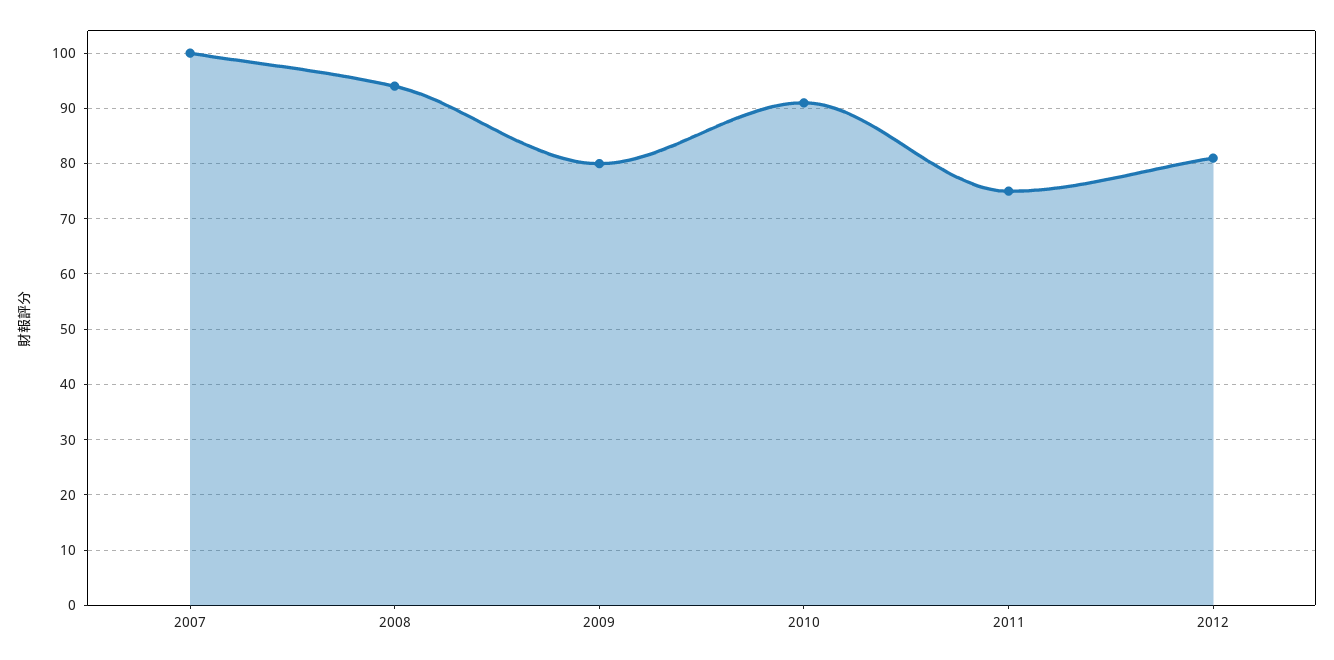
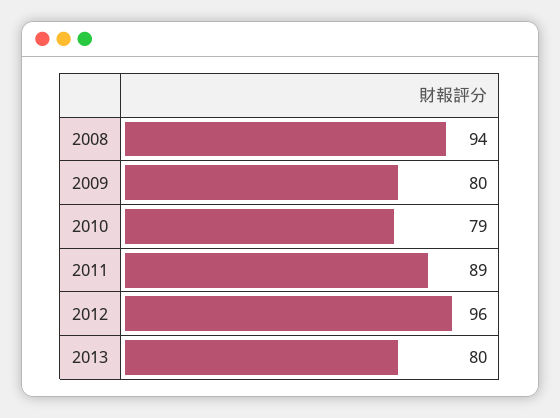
2007: 100 -> none
2010: 90 -> 79
2011: 75 -> 89
2012: 80 -> 96
2013: none -> 80

